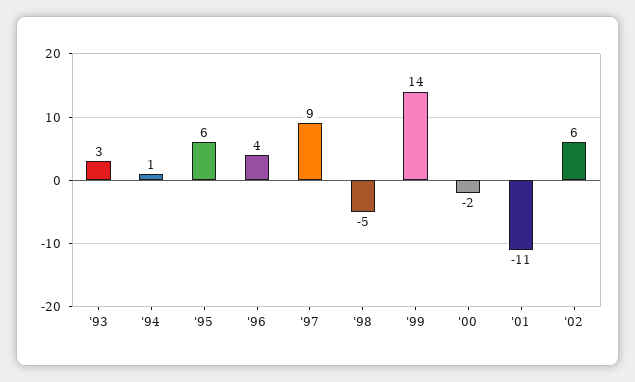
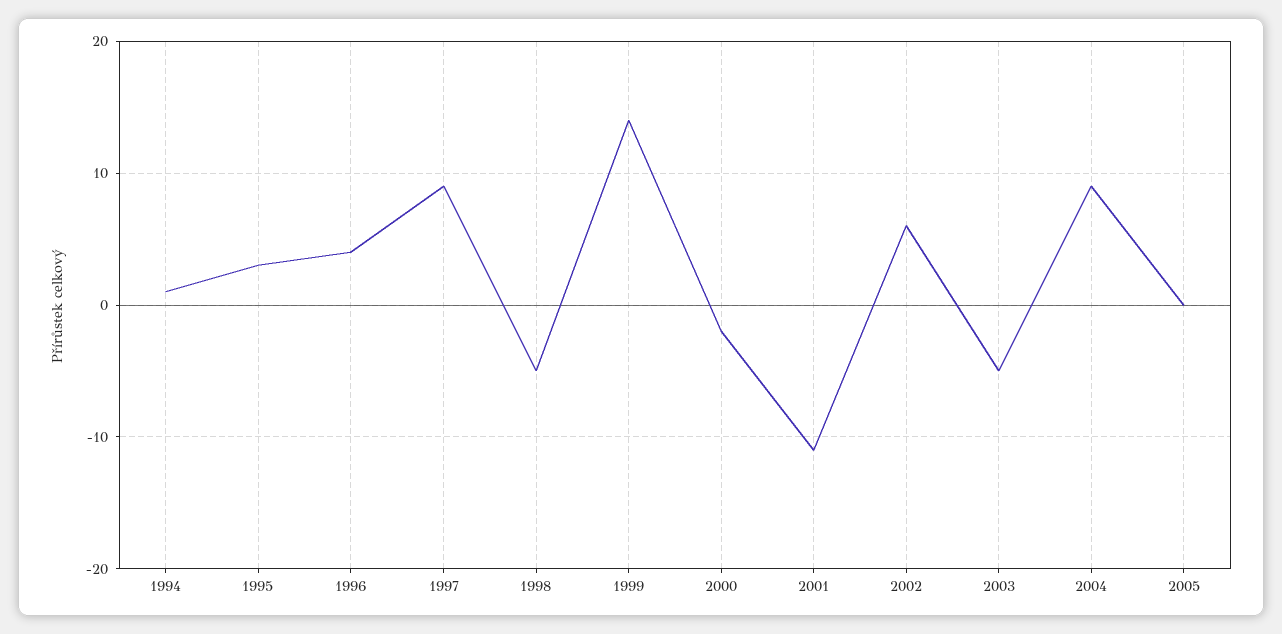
'93: 3 -> none
'95: 6 -> 3
2003: none -> -5
2004: none -> 9
2005: none -> 0

